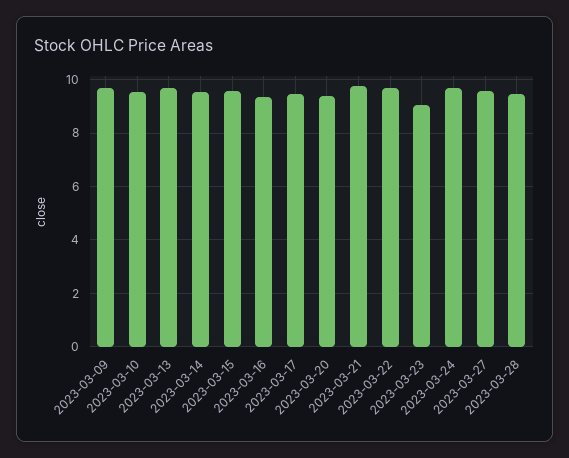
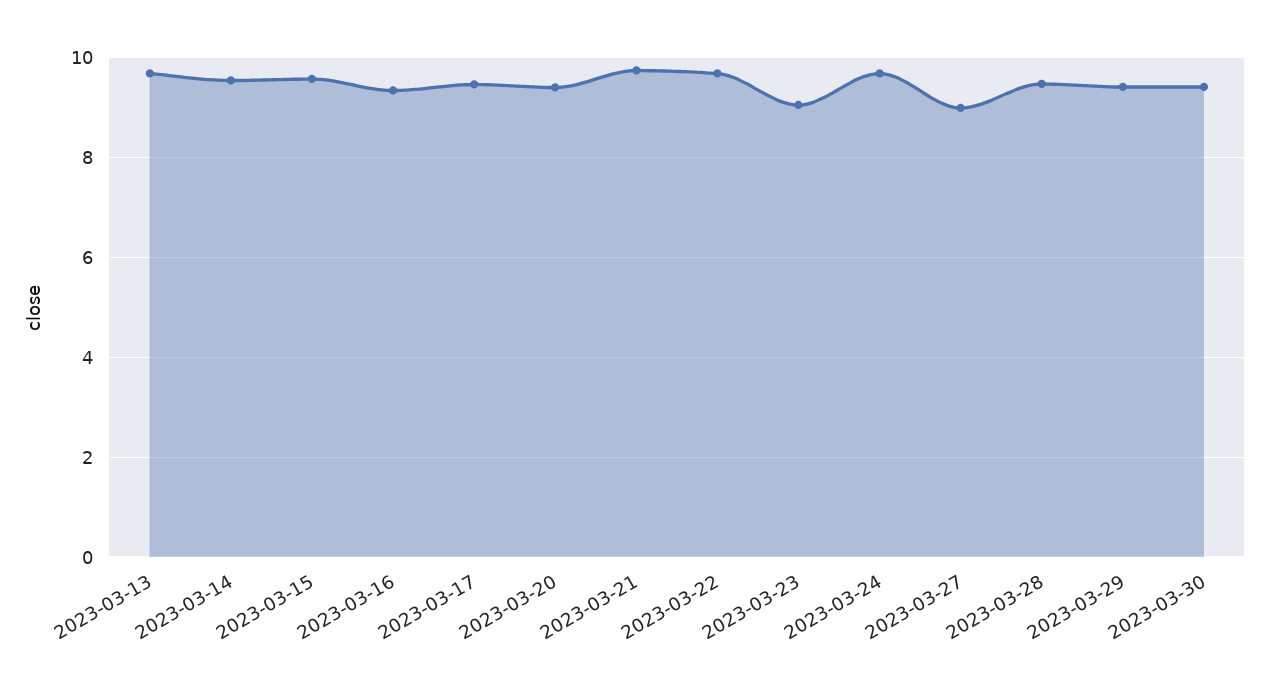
2023-03-09: 9.75 -> none
2023-03-10: 9.5 -> none
2023-03-27: 9.5 -> 9
2023-03-29: none -> 9.4
2023-03-30: none -> 9.4

